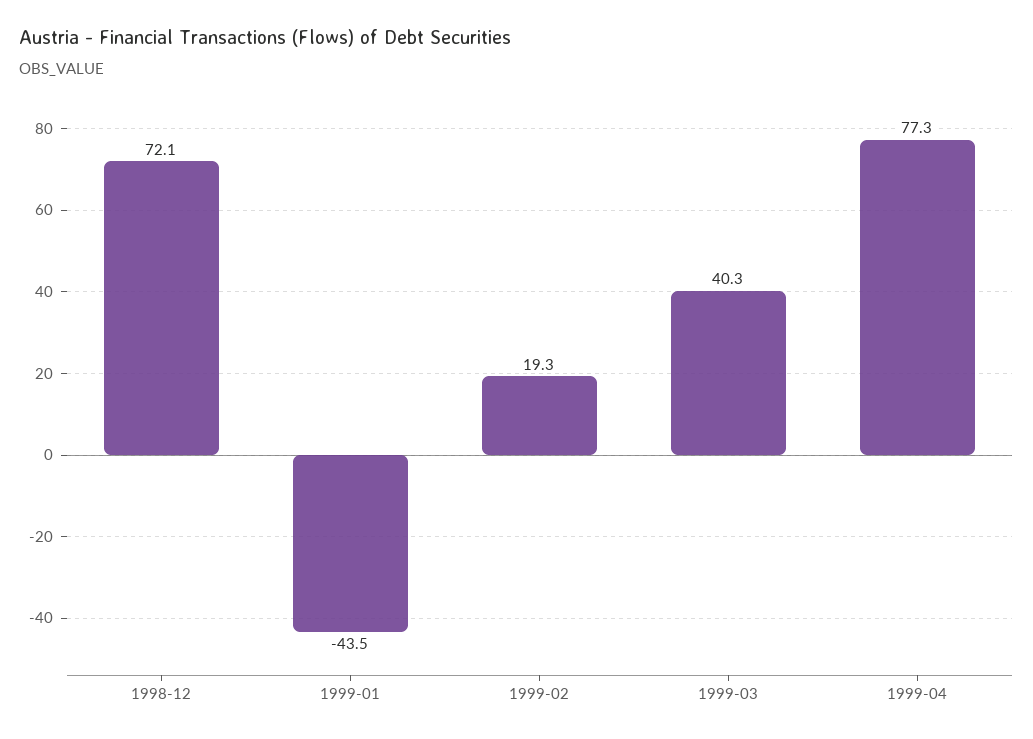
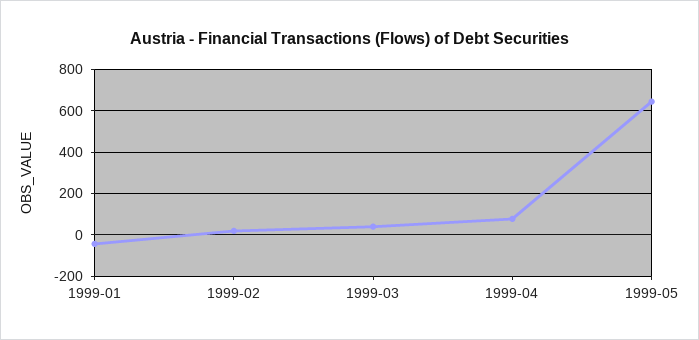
1998-12: 72.1 -> none
1999-05: none -> 650

